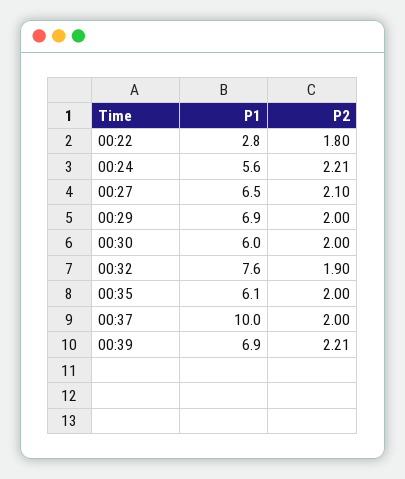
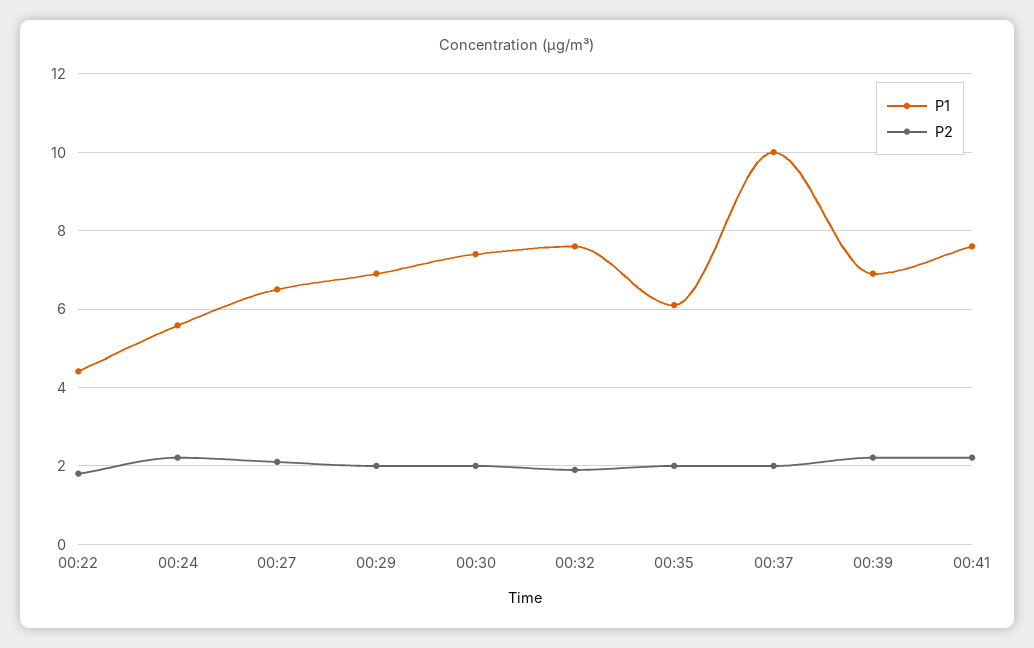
P1, 00:22: 2.8 -> 4.4
P1, 00:30: 6 -> 7.4
P1, 00:41: none -> 7.6
P2, 00:41: none -> 2.2

